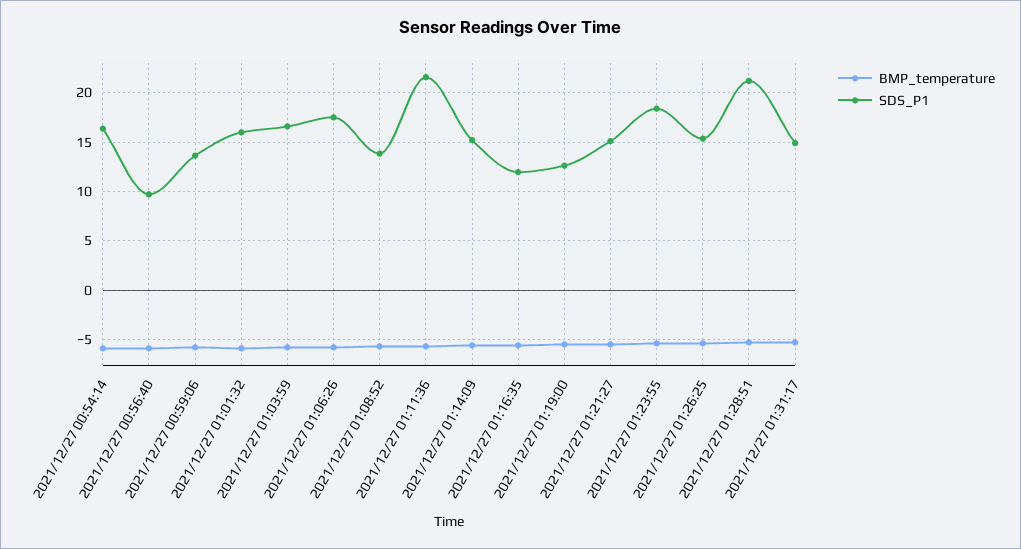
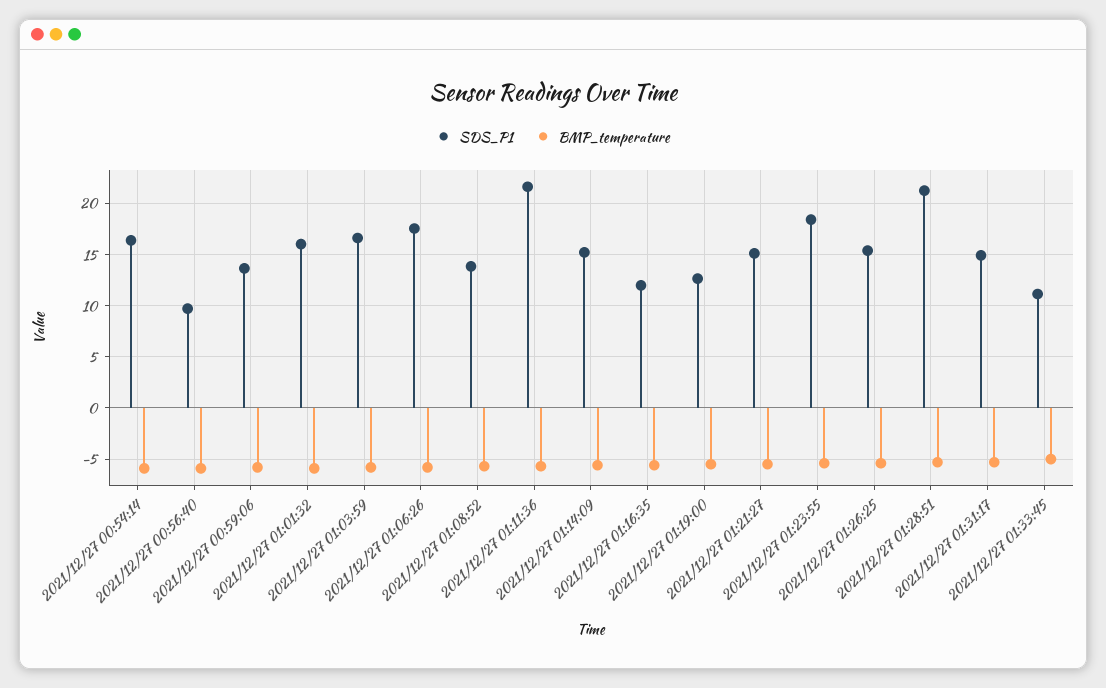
SDS_P1, 2021/12/27 01:33:45: none -> 11
BMP_temperature, 2021/12/27 01:33:45: none -> -5

